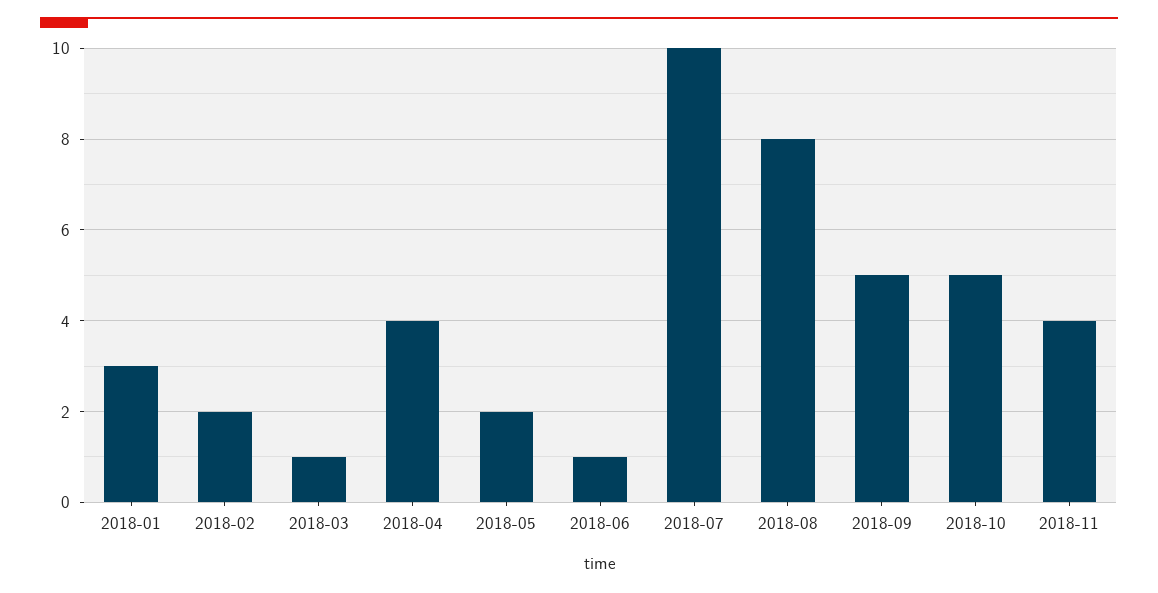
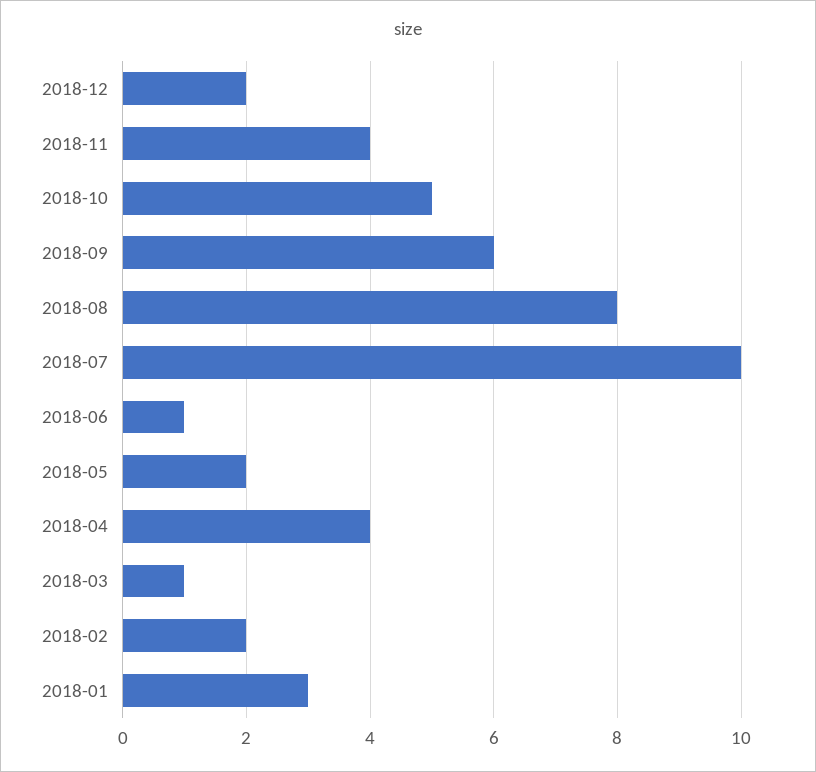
2018-09: 5 -> 6
2018-12: none -> 2

